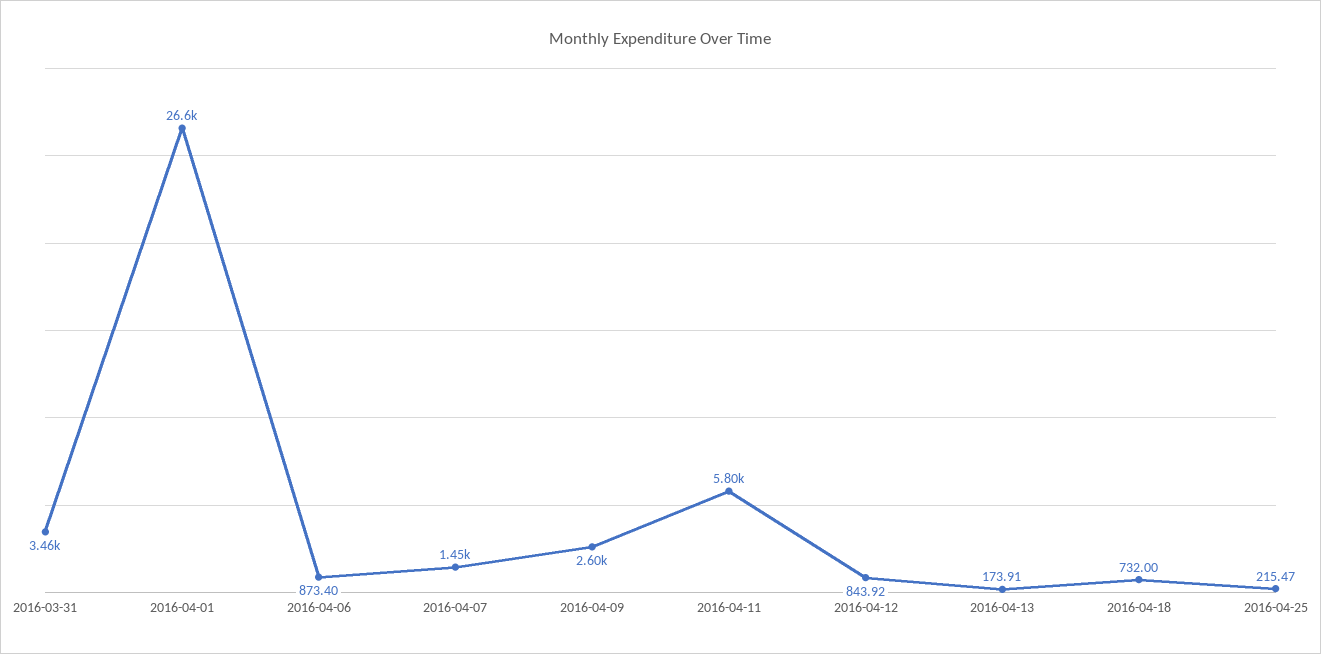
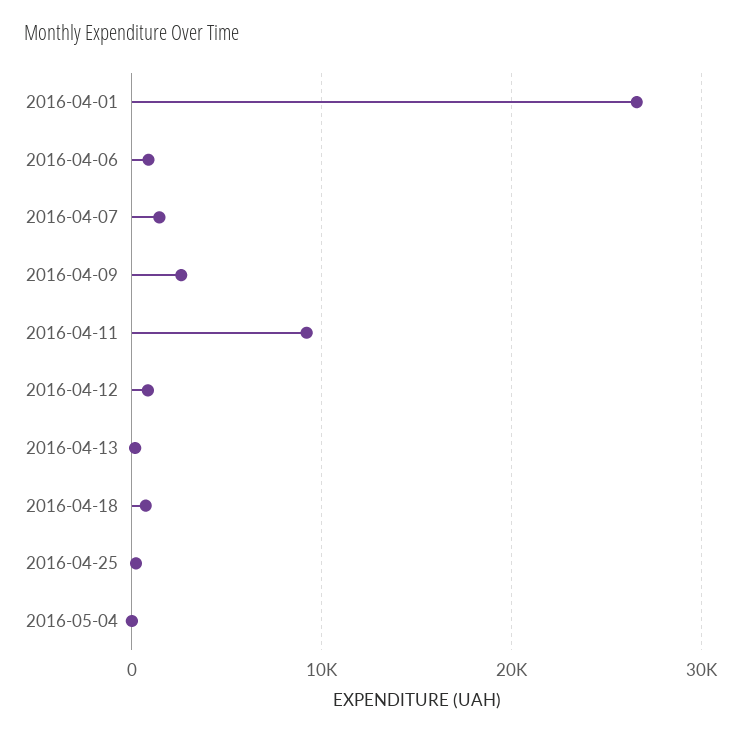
2016-03-31: 3460 -> none
2016-04-11: 5800 -> 9000
2016-05-04: none -> 0

